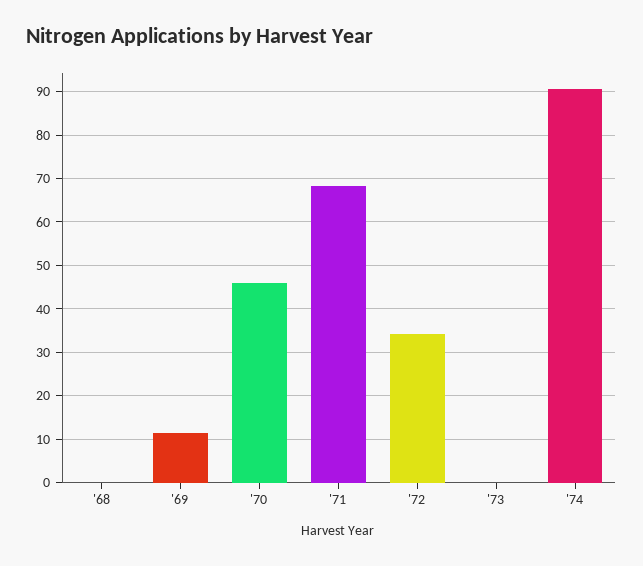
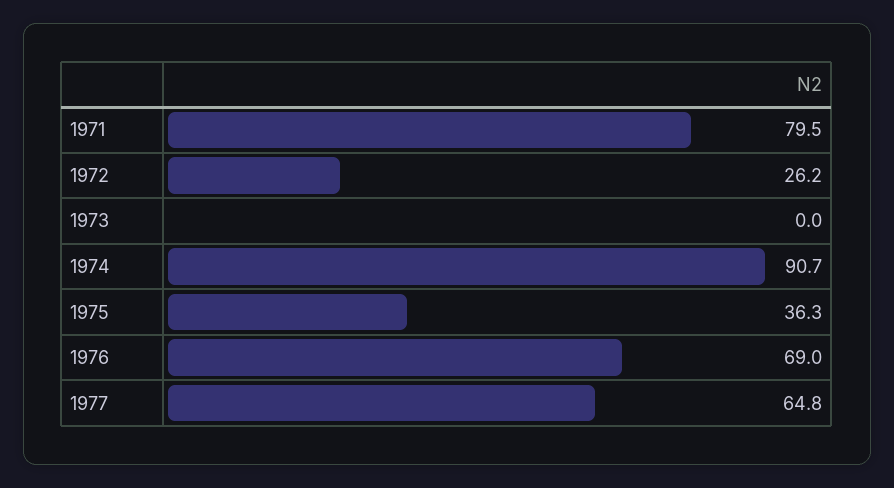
'68: 0 -> none
'69: 12 -> none
'70: 46 -> none
'71: 68 -> 79.5
'72: 34 -> 26.2
1975: none -> 36.3
1976: none -> 69
1977: none -> 64.8

